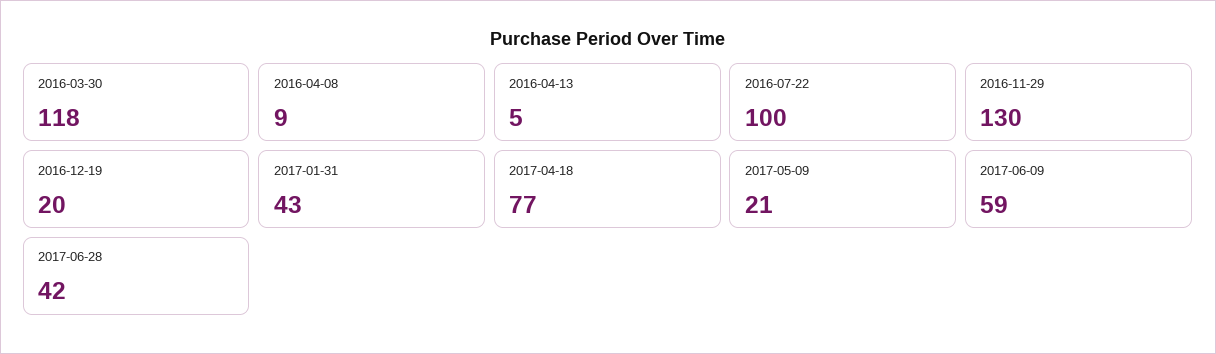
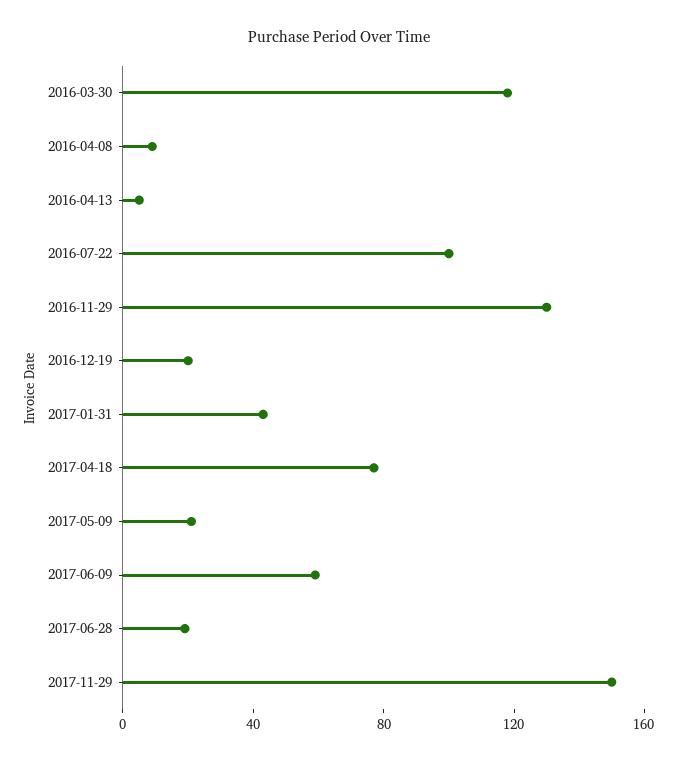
2017-06-28: 42 -> 20
2017-11-29: none -> 150

